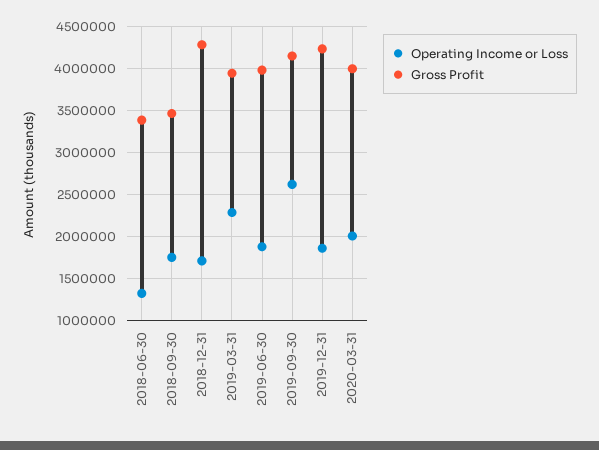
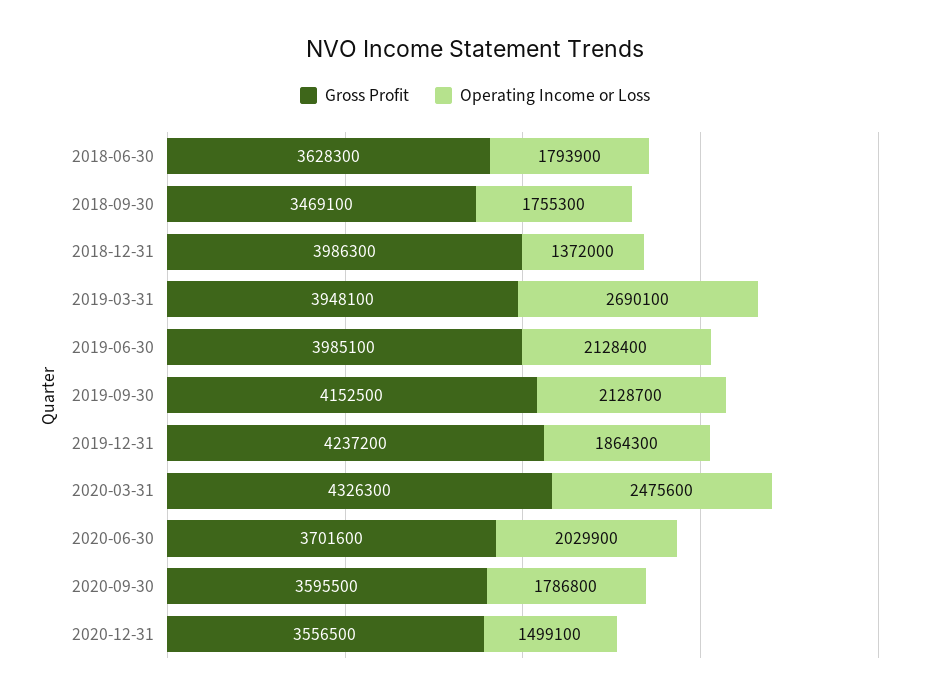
Operating Income or Loss, 2018-06-30: 1300000 -> 1793900
Gross Profit, 2018-06-30: 3400000 -> 3628300
Operating Income or Loss, 2018-12-31: 1700000 -> 1372000
Gross Profit, 2018-12-31: 4300000 -> 3986300
Operating Income or Loss, 2019-03-31: 2300000 -> 2690100
Operating Income or Loss, 2019-06-30: 1900000 -> 2128400
Operating Income or Loss, 2019-09-30: 2600000 -> 2128700
Operating Income or Loss, 2020-03-31: 2000000 -> 2475600
Gross Profit, 2020-03-31: 4000000 -> 4326300
Gross Profit, 2020-06-30: none -> 3701600
Operating Income or Loss, 2020-06-30: none -> 2029900
Gross Profit, 2020-09-30: none -> 3595500
Operating Income or Loss, 2020-09-30: none -> 1786800
Gross Profit, 2020-12-31: none -> 3556500
Operating Income or Loss, 2020-12-31: none -> 1499100

